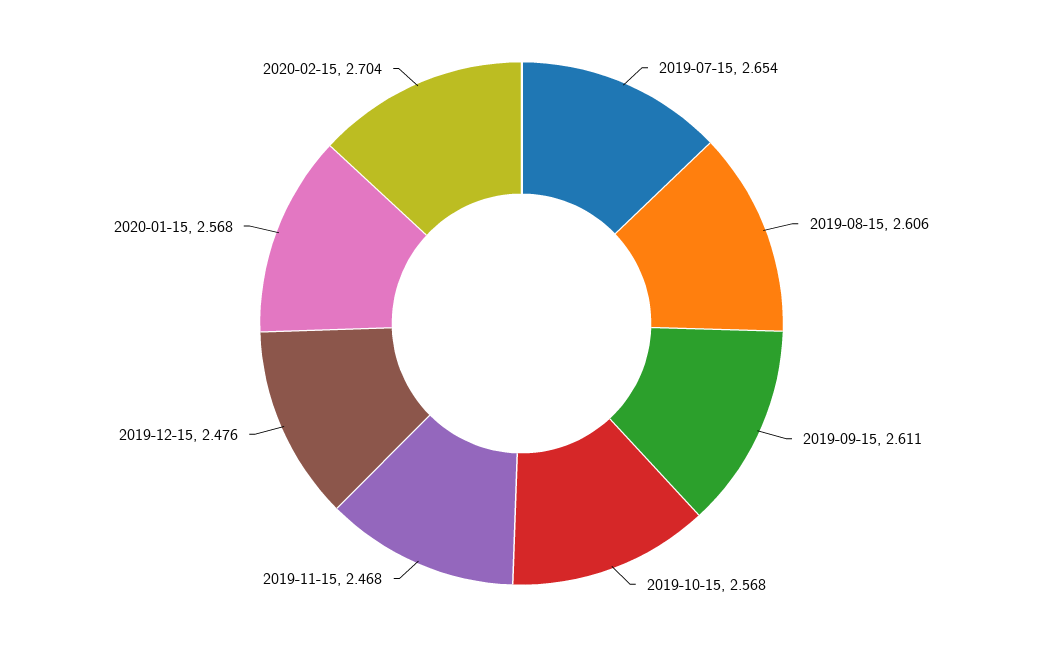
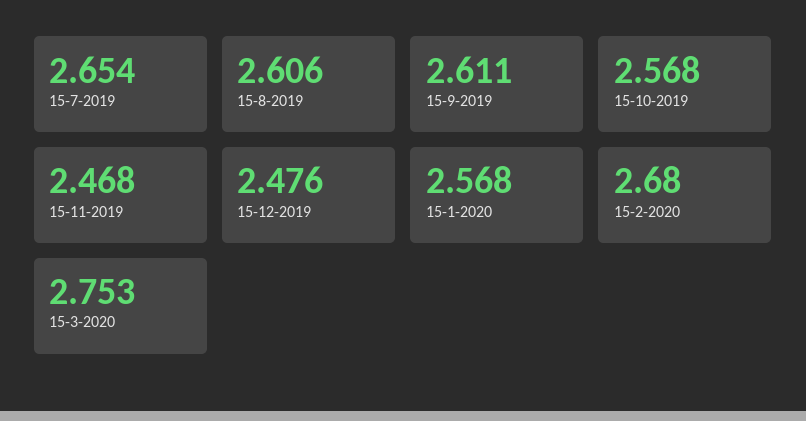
2020-02-15: 2.704 -> 2.68
15-3-2020: none -> 2.753

